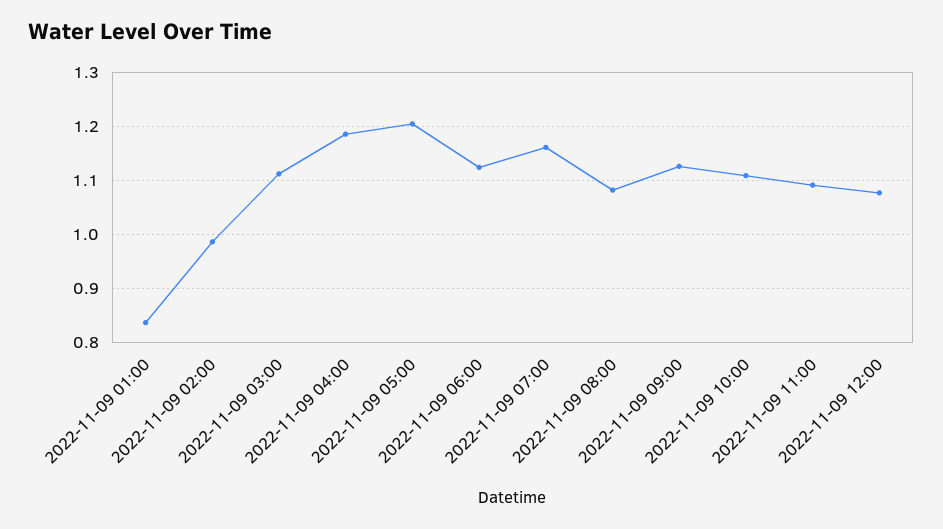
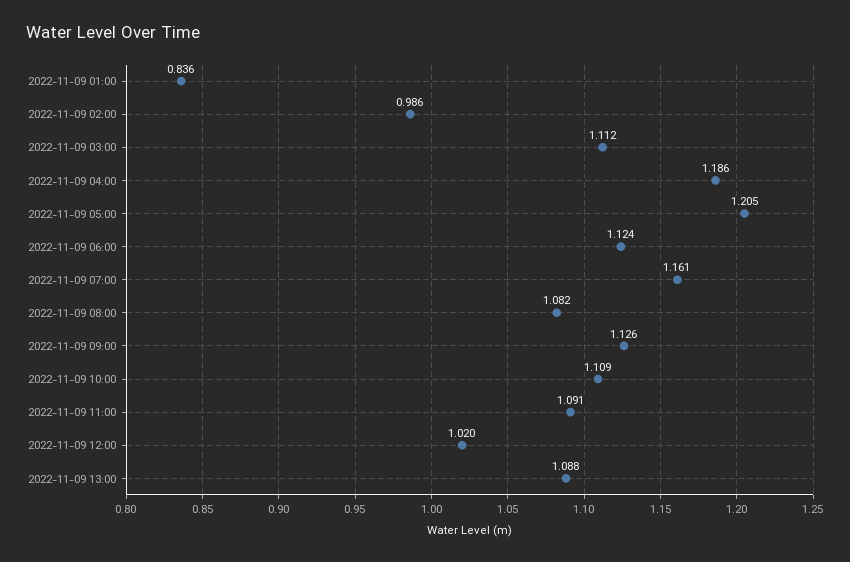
2022-11-09 12:00: 1.08 -> 1.02
2022-11-09 13:00: none -> 1.088

